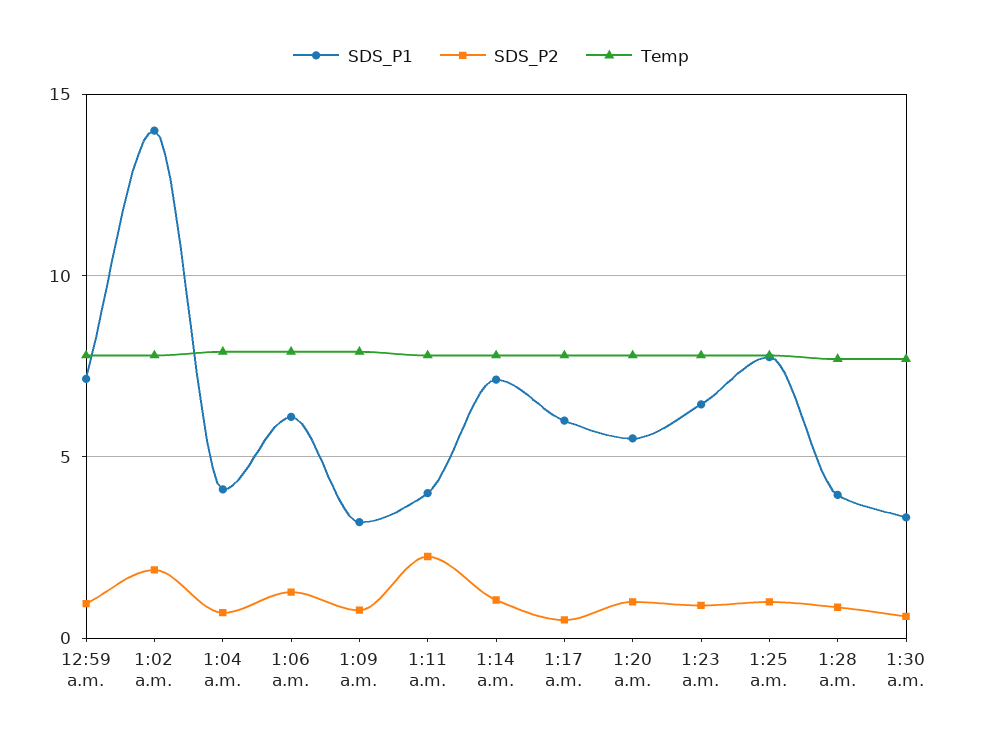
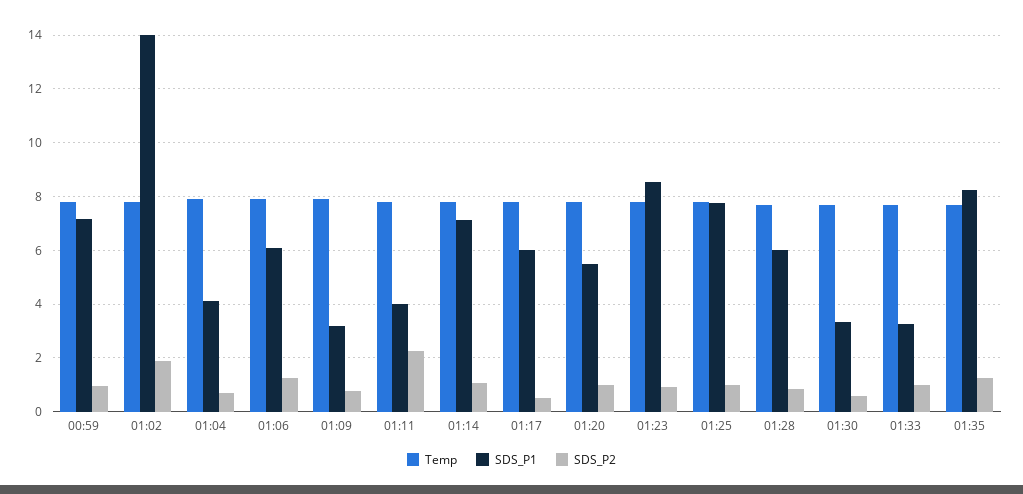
SDS_P1, 1:23 a.m.: 6.5 -> 8.5
SDS_P1, 1:28 a.m.: 4 -> 6
Temp, 01:33: none -> 7.75
SDS_P1, 01:33: none -> 3.25
SDS_P2, 01:33: none -> 1
Temp, 01:35: none -> 7.75
SDS_P1, 01:35: none -> 8.25
SDS_P2, 01:35: none -> 1.25

